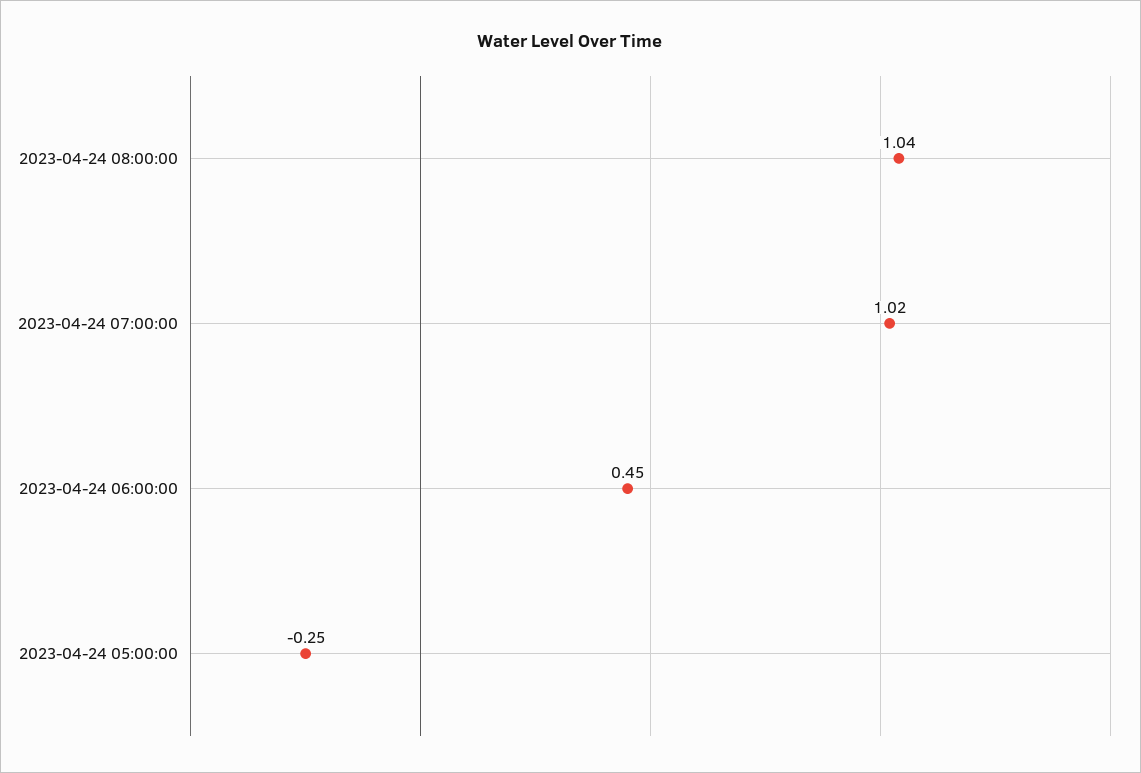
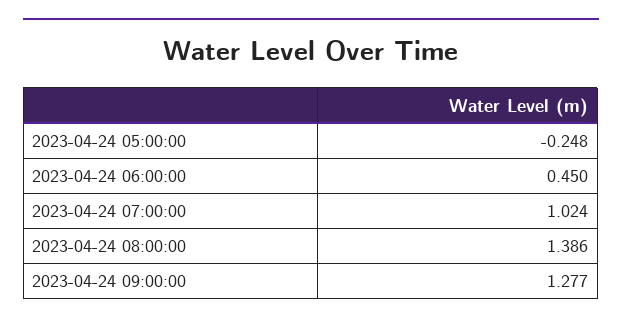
2023-04-24 08:00:00: 1.04 -> 1.386
2023-04-24 09:00:00: none -> 1.277

